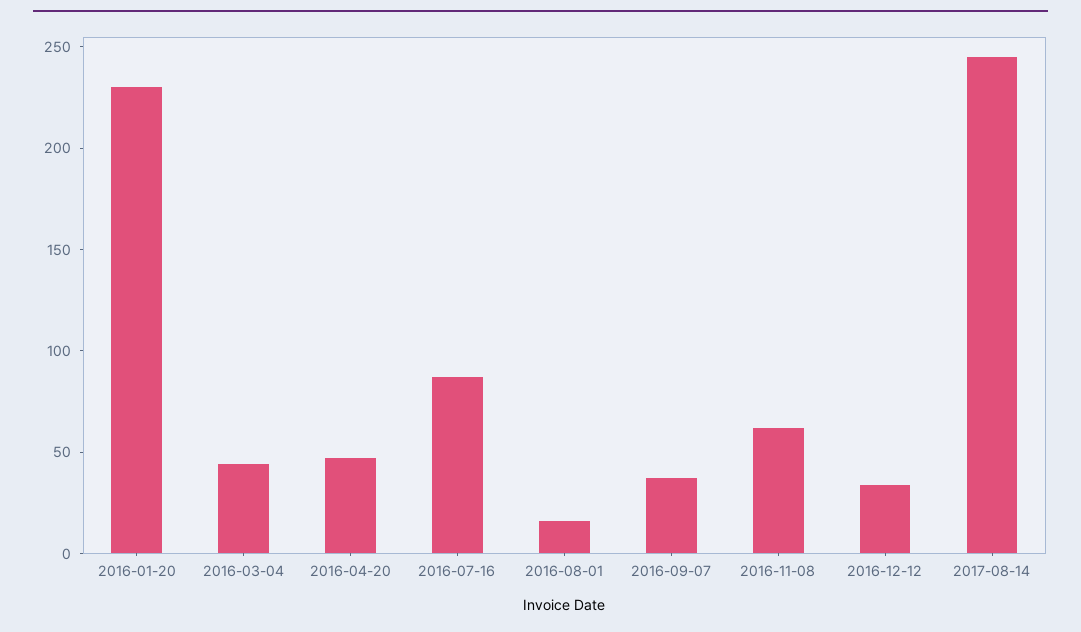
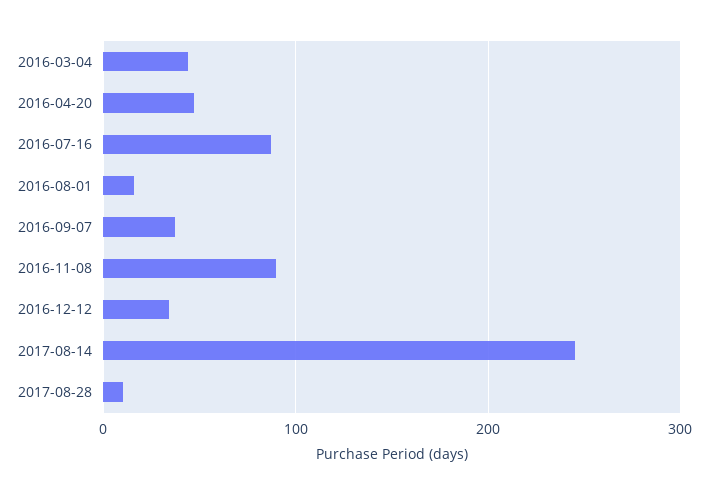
2016-01-20: 230 -> none
2016-11-08: 60 -> 90
2017-08-28: none -> 10

